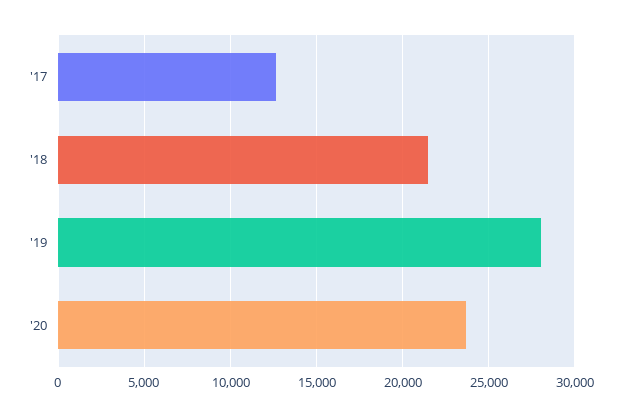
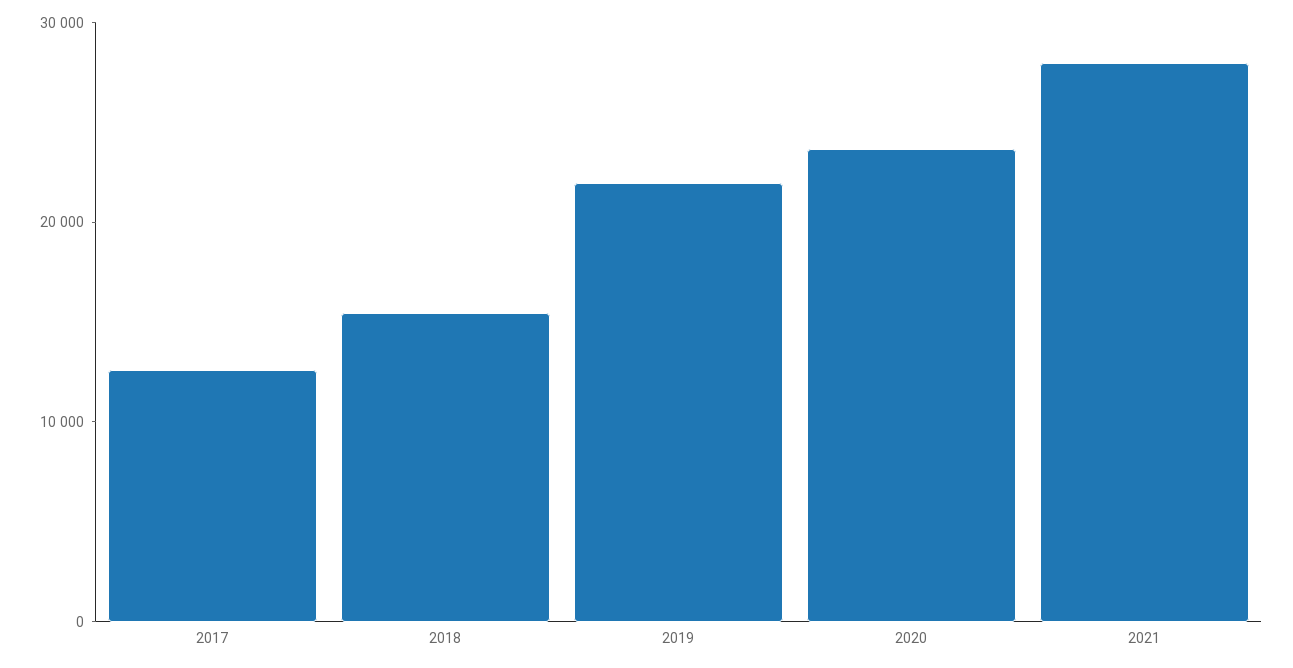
'18: 21500 -> 16000
'19: 28000 -> 22000
2021: none -> 28000

